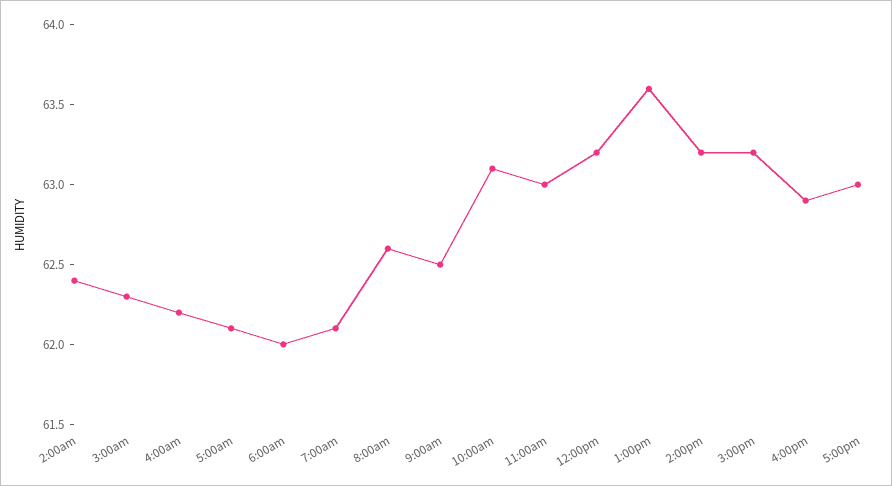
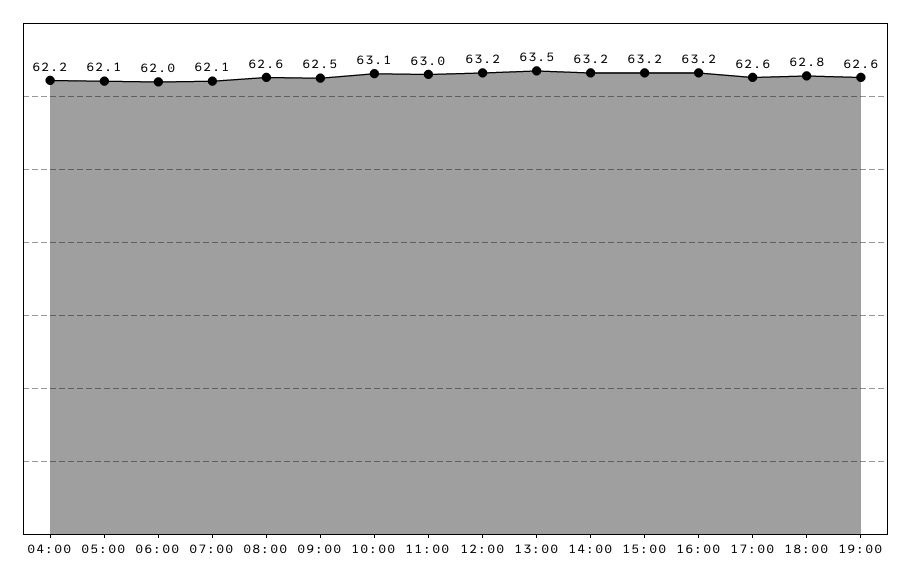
2:00am: 62.4 -> none
3:00am: 62.3 -> none
1:00pm: 63.6 -> 63.5
4:00pm: 62.9 -> 63.2
5:00pm: 63 -> 62.6
18:00: none -> 62.8
19:00: none -> 62.6

